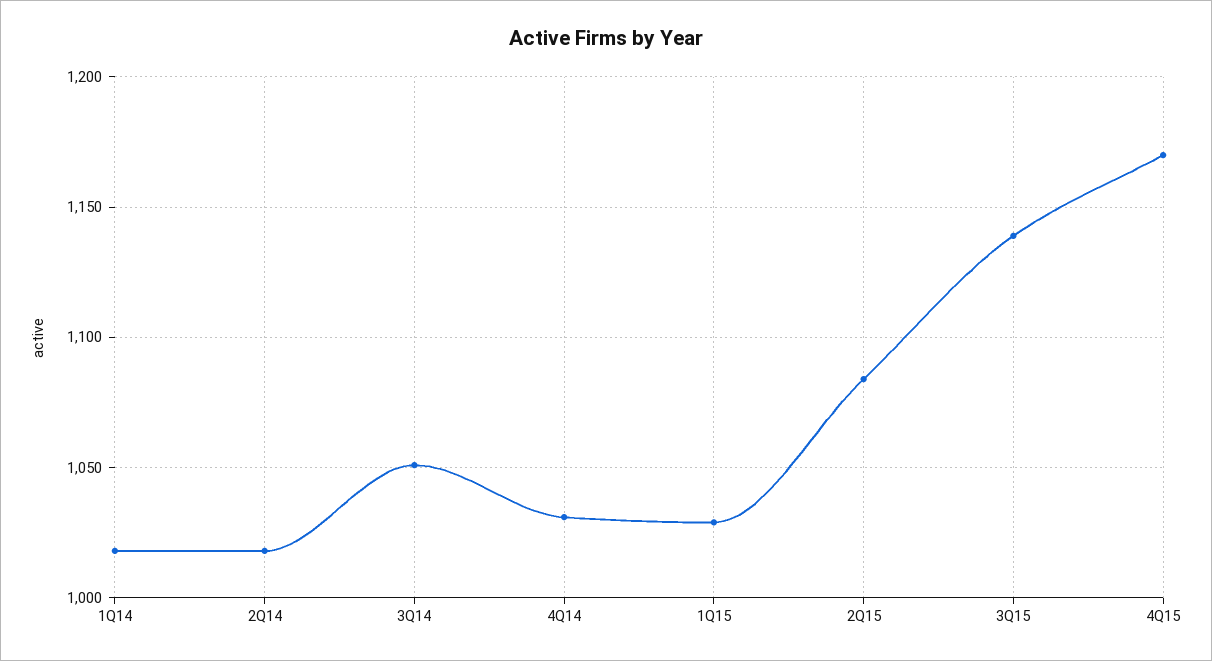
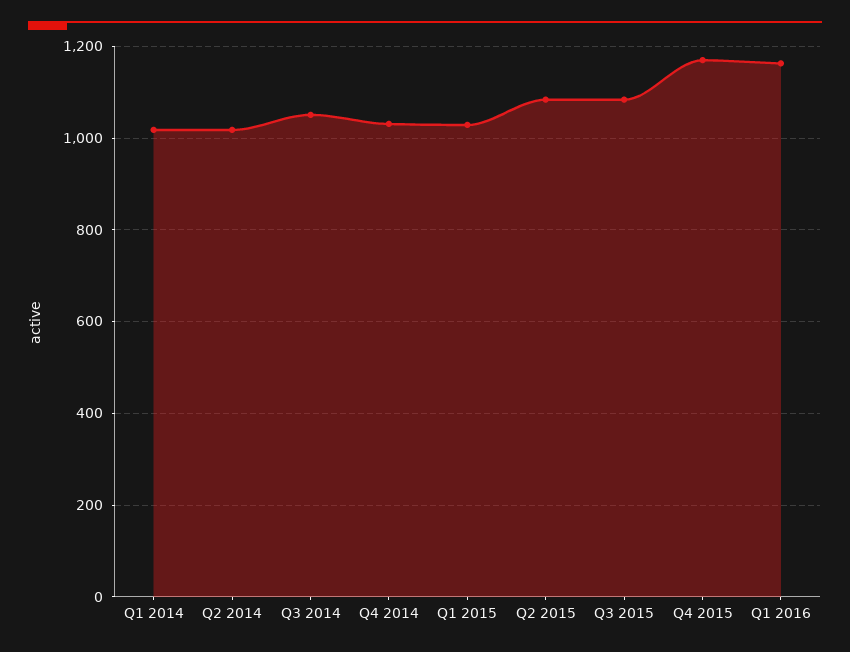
3Q15: 1140 -> 1080
Q1 2016: none -> 1160

